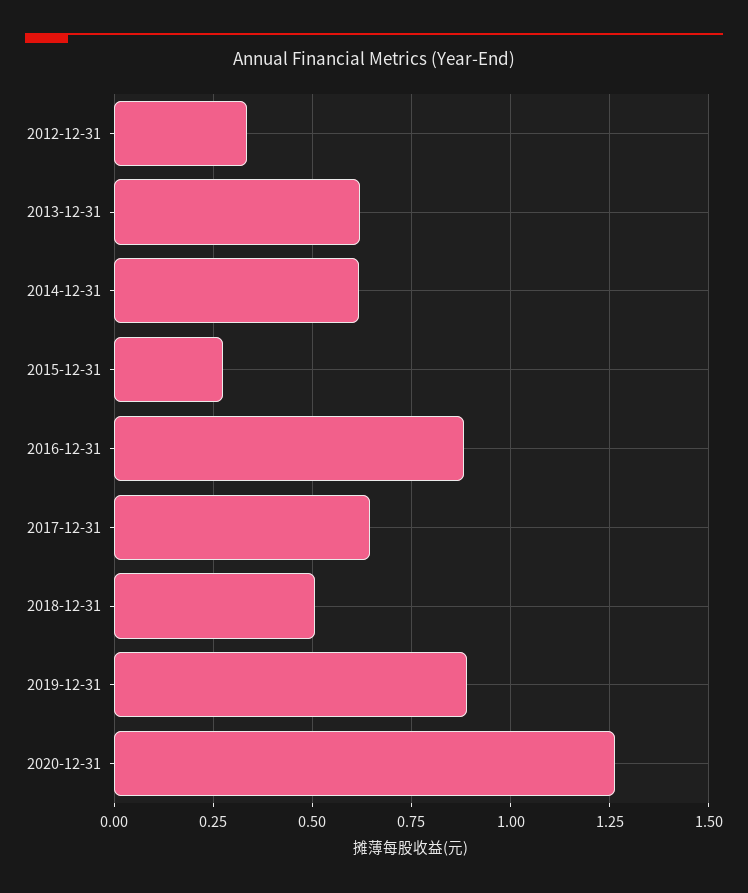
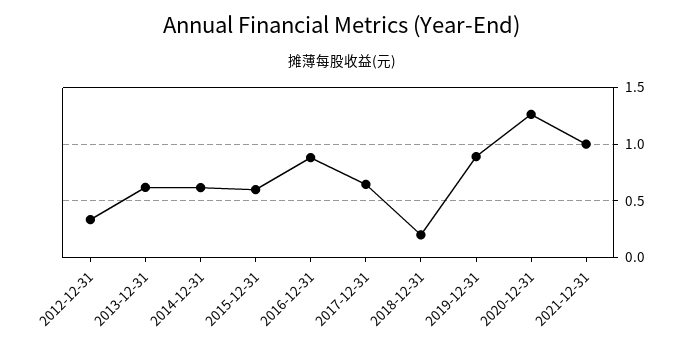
2015-12-31: 0.275 -> 0.6
2018-12-31: 0.5 -> 0.2
2021-12-31: none -> 1

